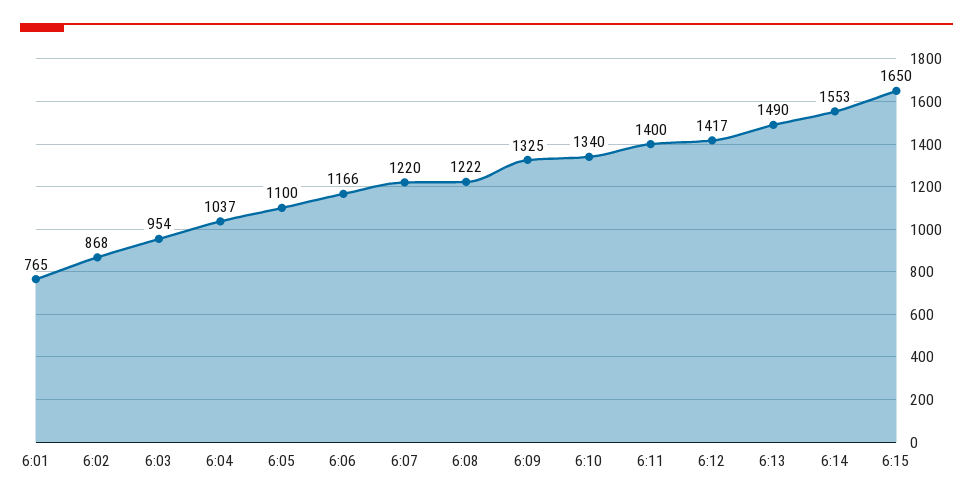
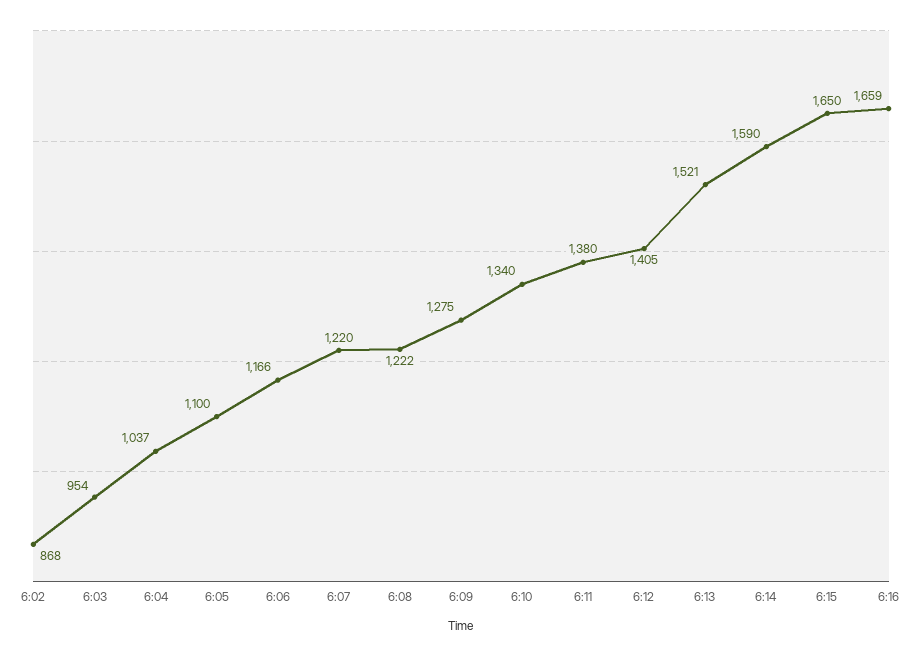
6:01: 765 -> none
6:09: 1325 -> 1275
6:11: 1400 -> 1380
6:12: 1417 -> 1405
6:13: 1490 -> 1521
6:14: 1553 -> 1590
6:16: none -> 1659

